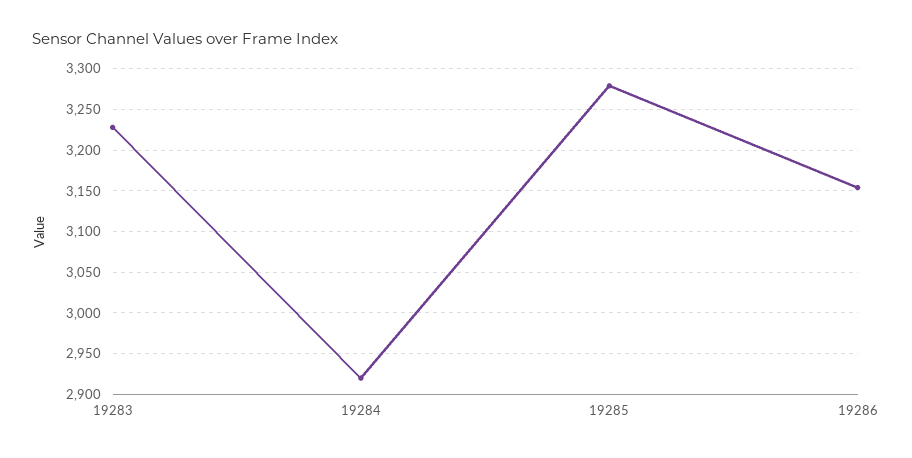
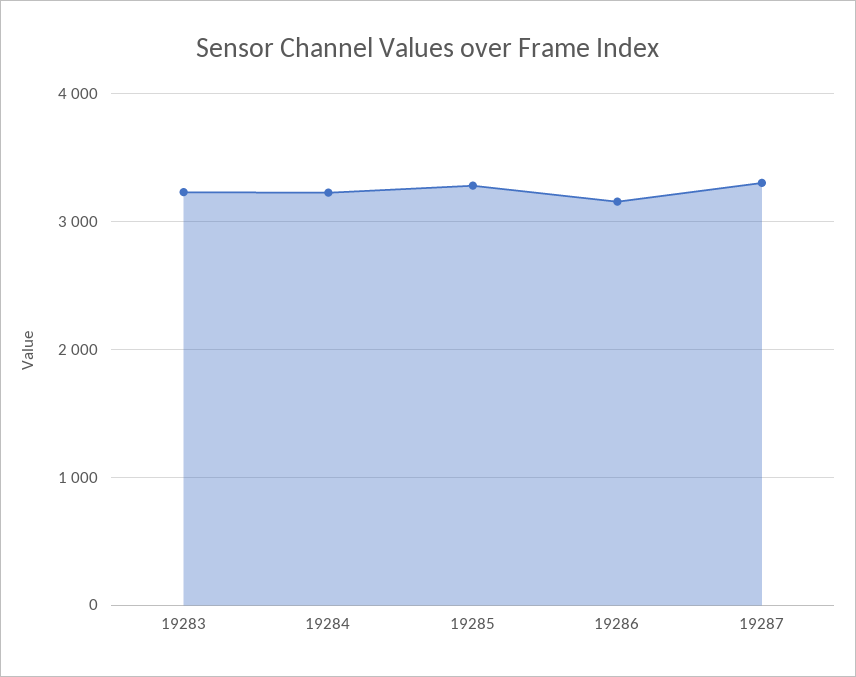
19284: 2920 -> 3200
19287: none -> 3300

